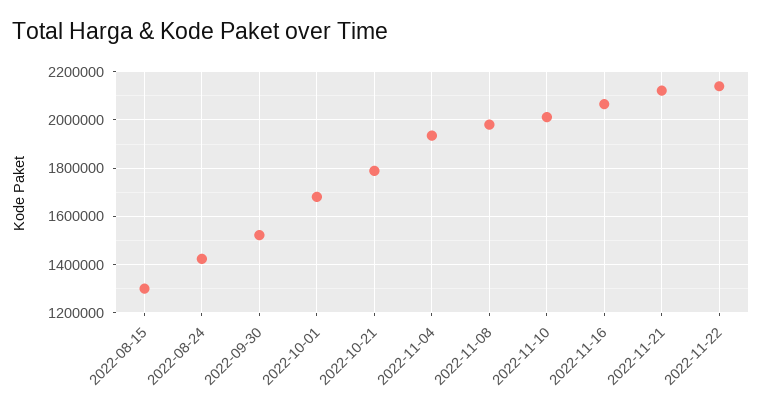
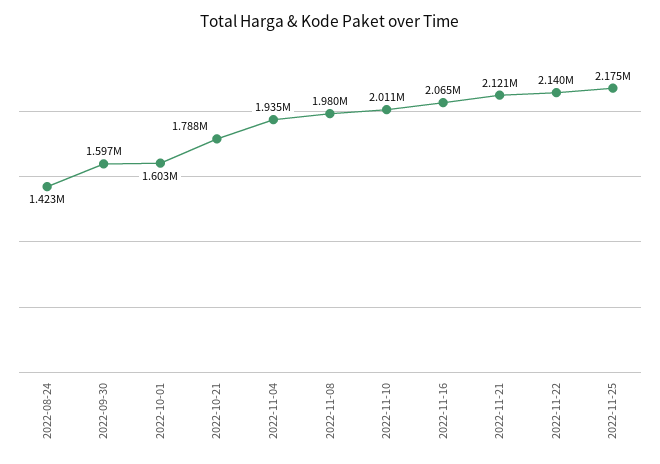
2022-08-15: 1300000 -> none
2022-09-30: 1525000 -> 1597000
2022-10-01: 1675000 -> 1603000
2022-11-25: none -> 2175000

